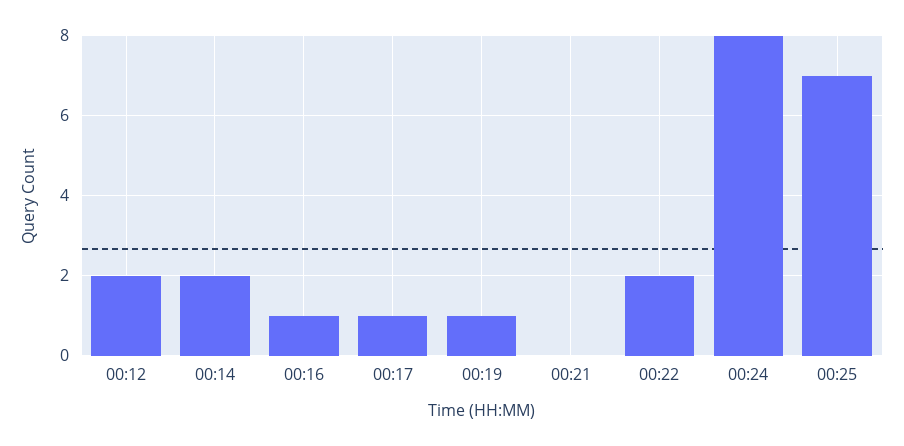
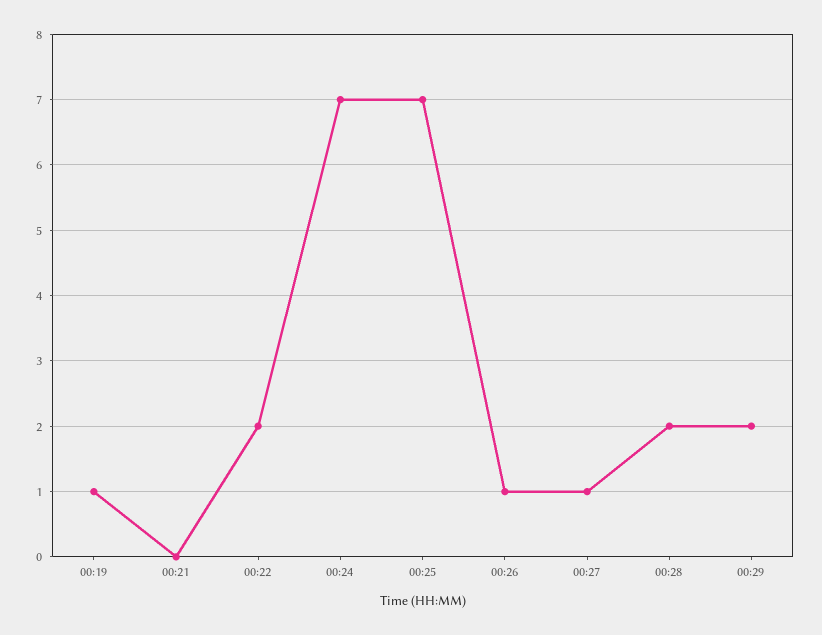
00:12: 2 -> none
00:14: 2 -> none
00:16: 1 -> none
00:17: 1 -> none
00:24: 8 -> 7
00:26: none -> 1
00:27: none -> 1
00:28: none -> 2
00:29: none -> 2

